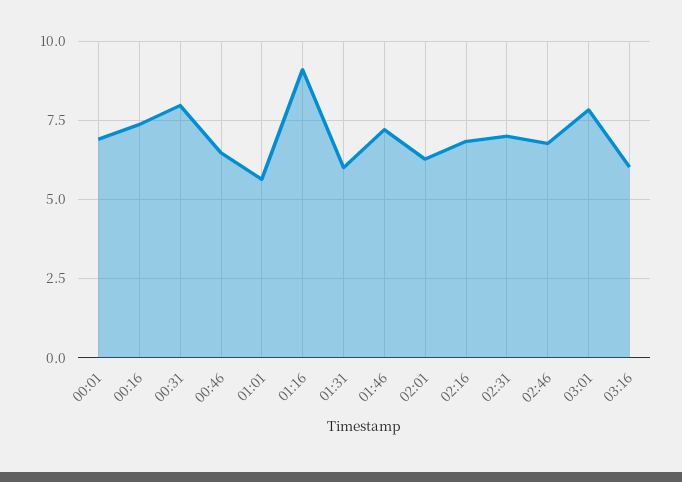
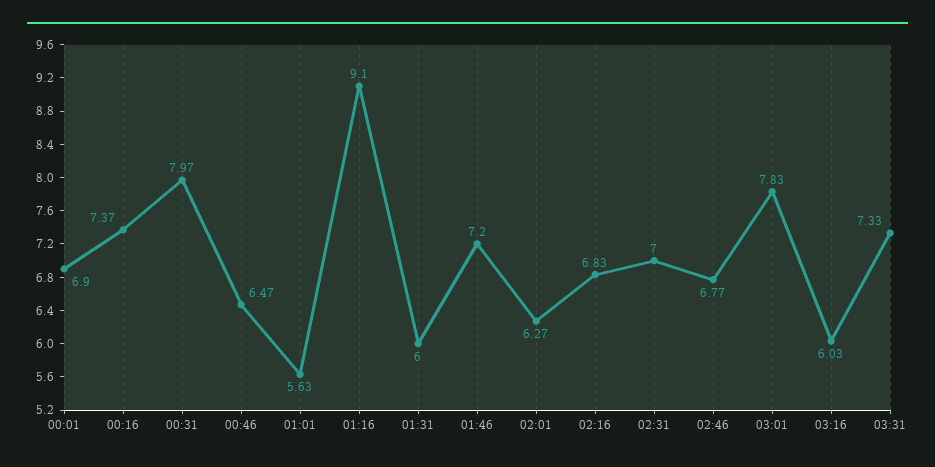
03:31: none -> 7.33

